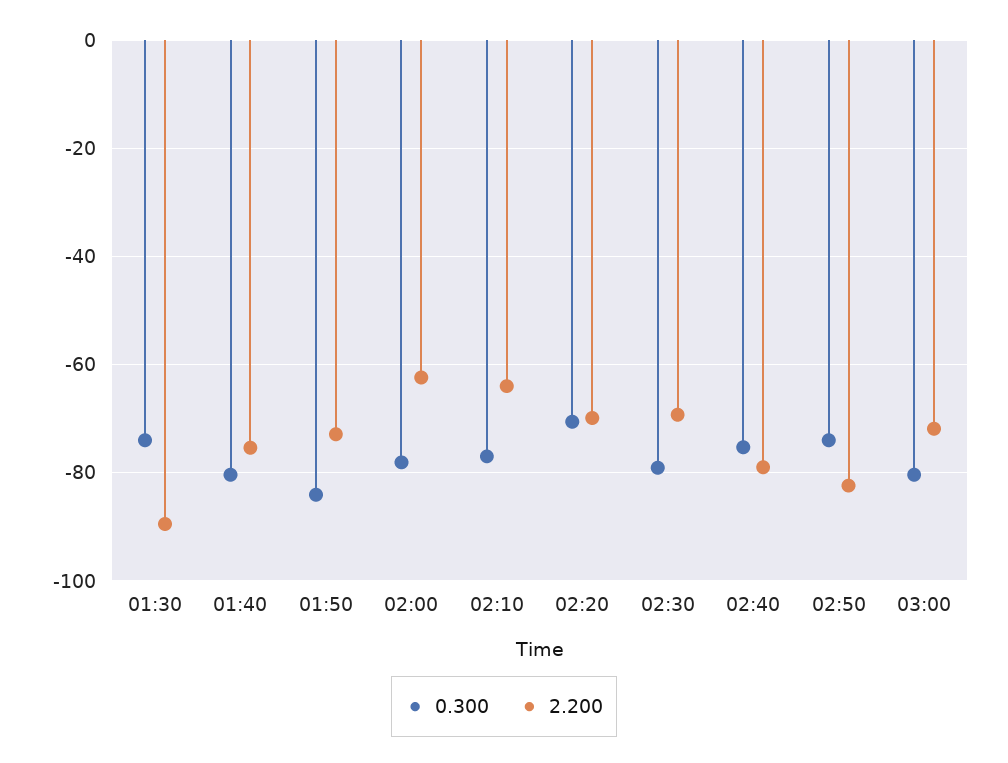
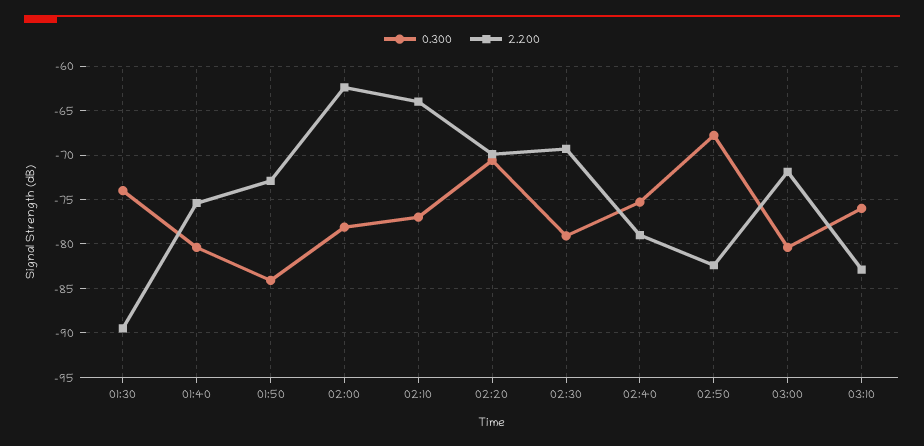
0.300, 02:50: -74 -> -68
0.300, 03:10: none -> -76
2.200, 03:10: none -> -83

